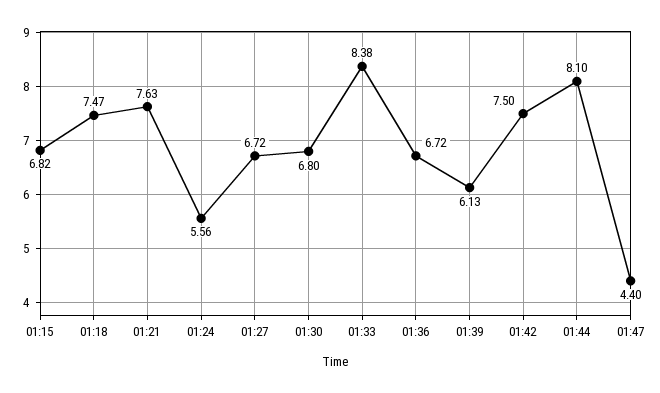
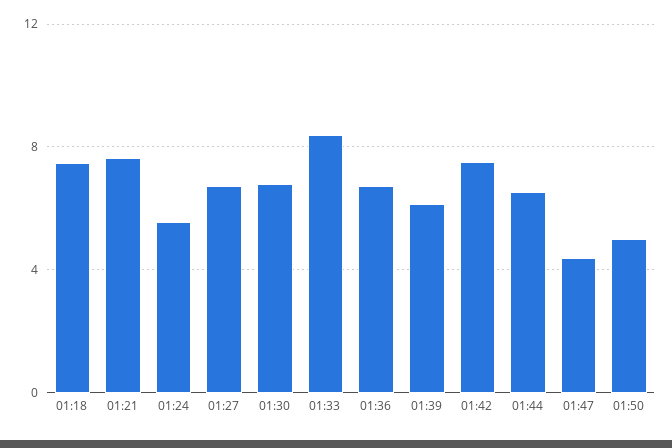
01:15: 6.82 -> none
01:44: 8.1 -> 6.5
01:50: none -> 5

